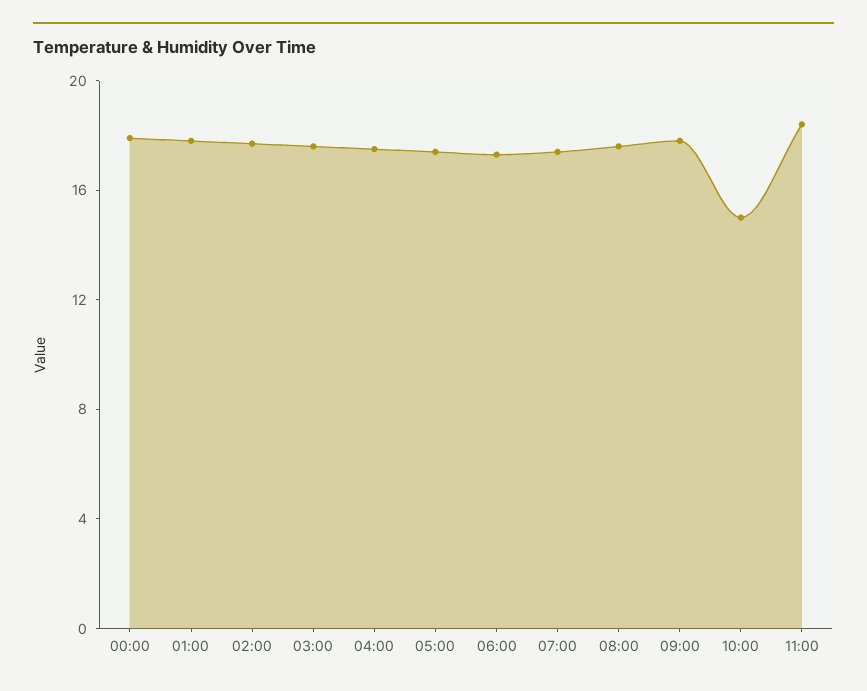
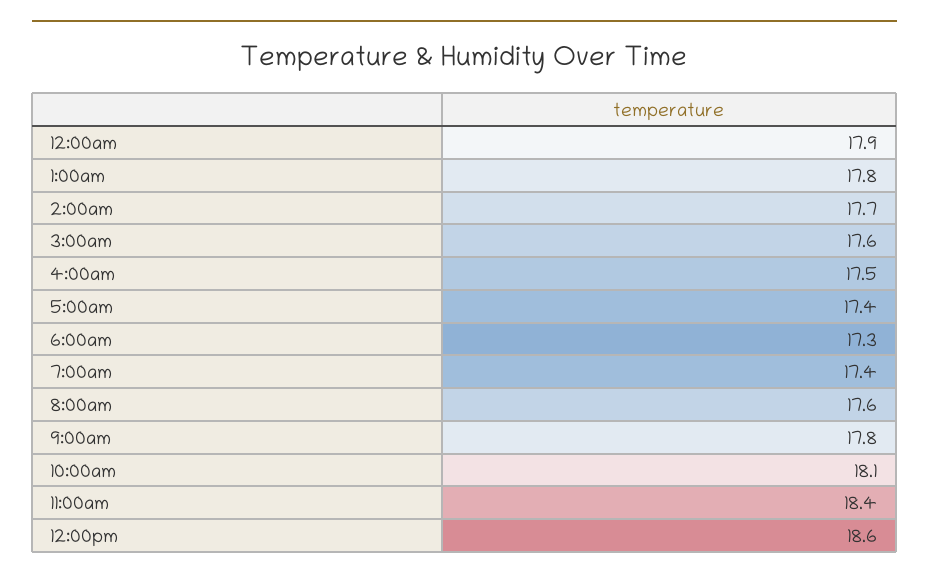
10:00: 15 -> 18.1
12:00pm: none -> 18.6

